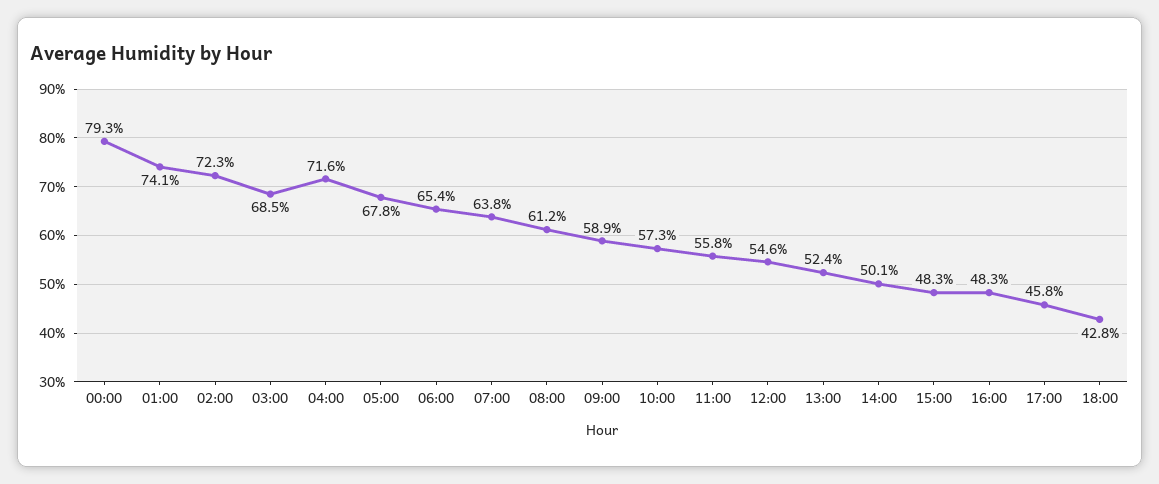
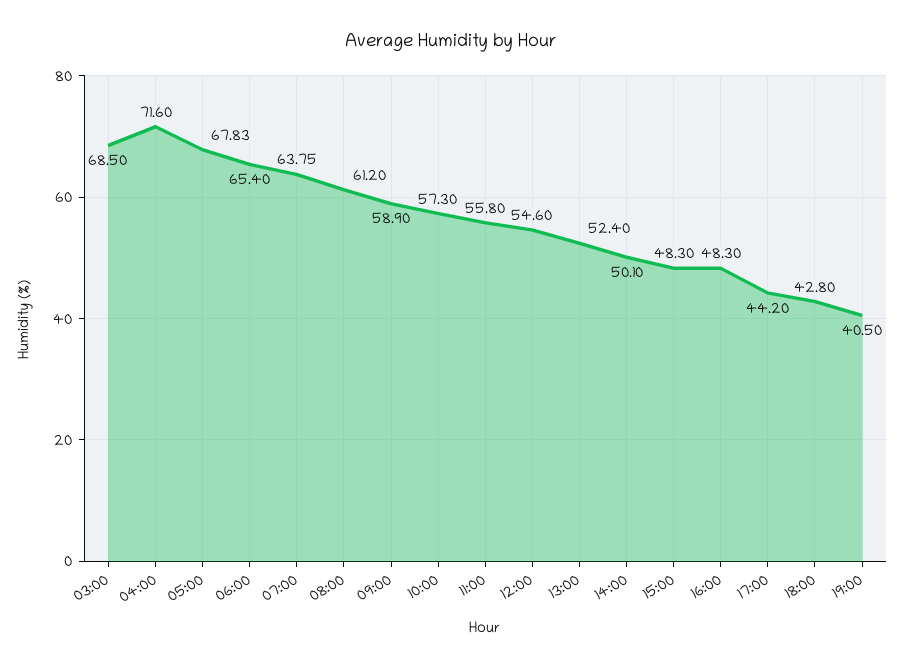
00:00: 79.3 -> none
01:00: 74.1 -> none
02:00: 72.3 -> none
17:00: 45.8 -> 44.2
19:00: none -> 40.5

